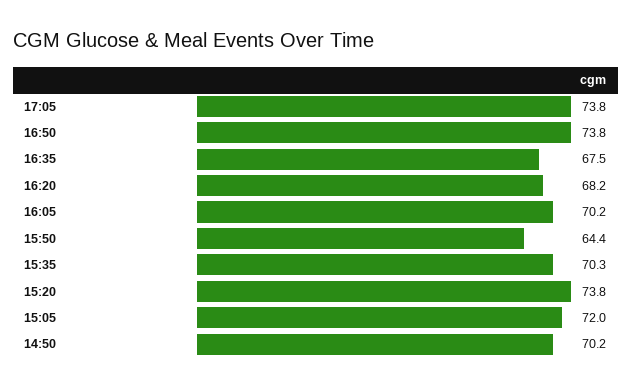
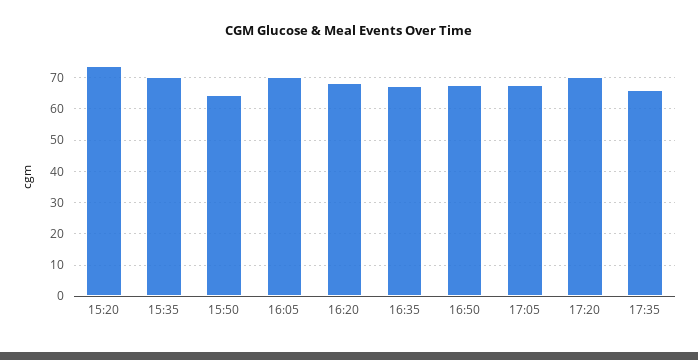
17:05: 73.8 -> 68
16:50: 73.8 -> 68
15:05: 72 -> none
14:50: 70.2 -> none
17:20: none -> 70
17:35: none -> 66

